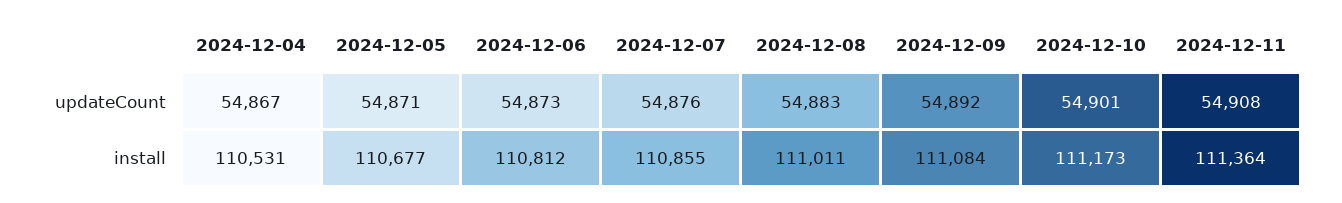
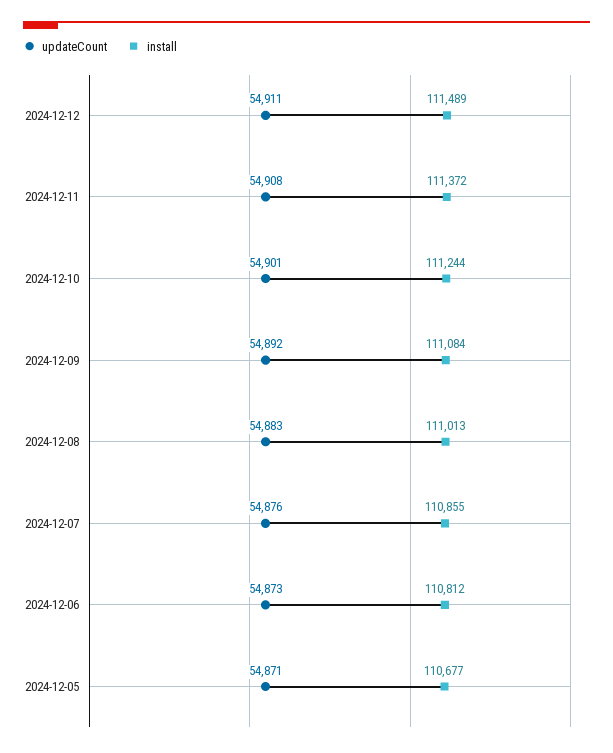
updateCount, 2024-12-04: 54867 -> none
install, 2024-12-04: 110531 -> none
install, 2024-12-08: 111011 -> 111013
install, 2024-12-10: 111173 -> 111244
install, 2024-12-11: 111364 -> 111372
updateCount, 2024-12-12: none -> 54911
install, 2024-12-12: none -> 111489

